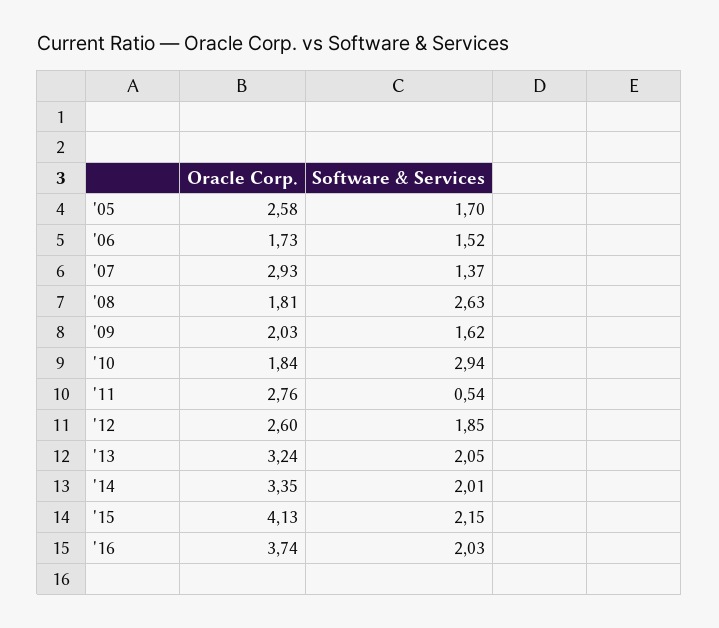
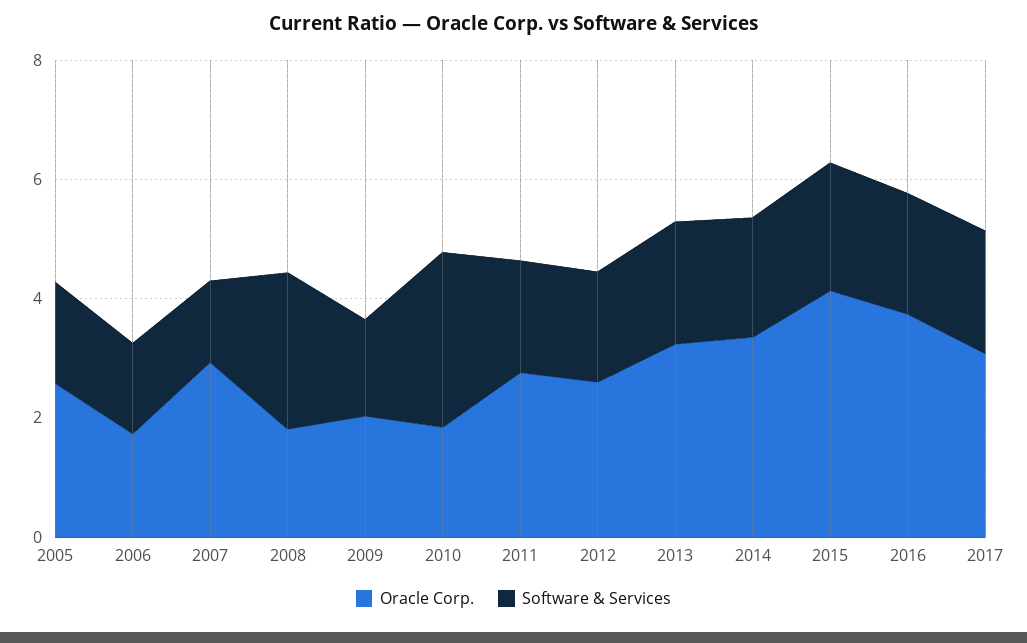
Software & Services, '11: 0.54 -> 2
Oracle Corp., 2017: none -> 3
Software & Services, 2017: none -> 2

